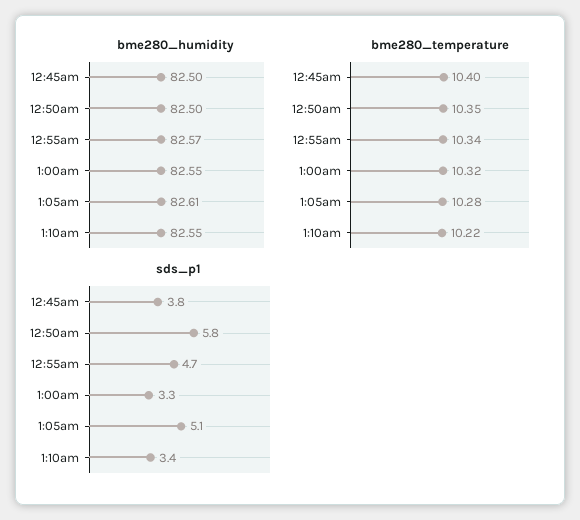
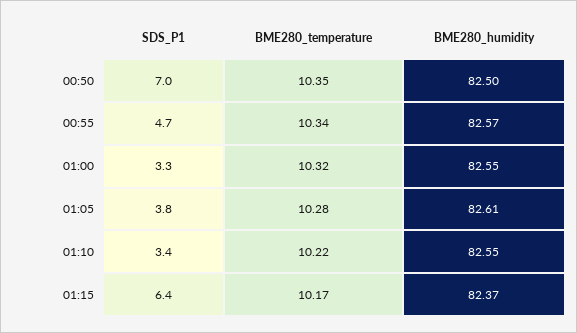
bme280_humidity, 12:45am: 82.5 -> none
bme280_temperature, 12:45am: 10.4 -> none
sds_p1, 12:45am: 3.8 -> none
sds_p1, 12:50am: 5.8 -> 7
sds_p1, 1:05am: 5.1 -> 3.8
sds_p1, 01:15: none -> 6.4
bme280_temperature, 01:15: none -> 10.17
bme280_humidity, 01:15: none -> 82.37

